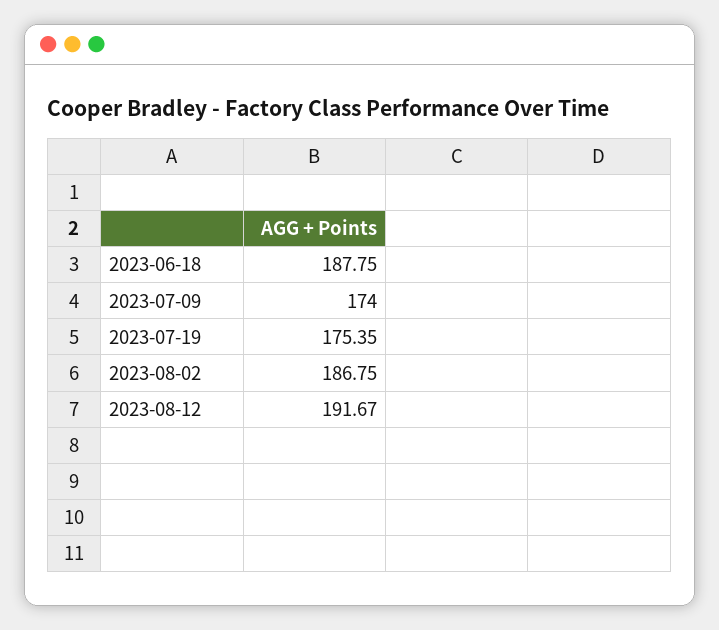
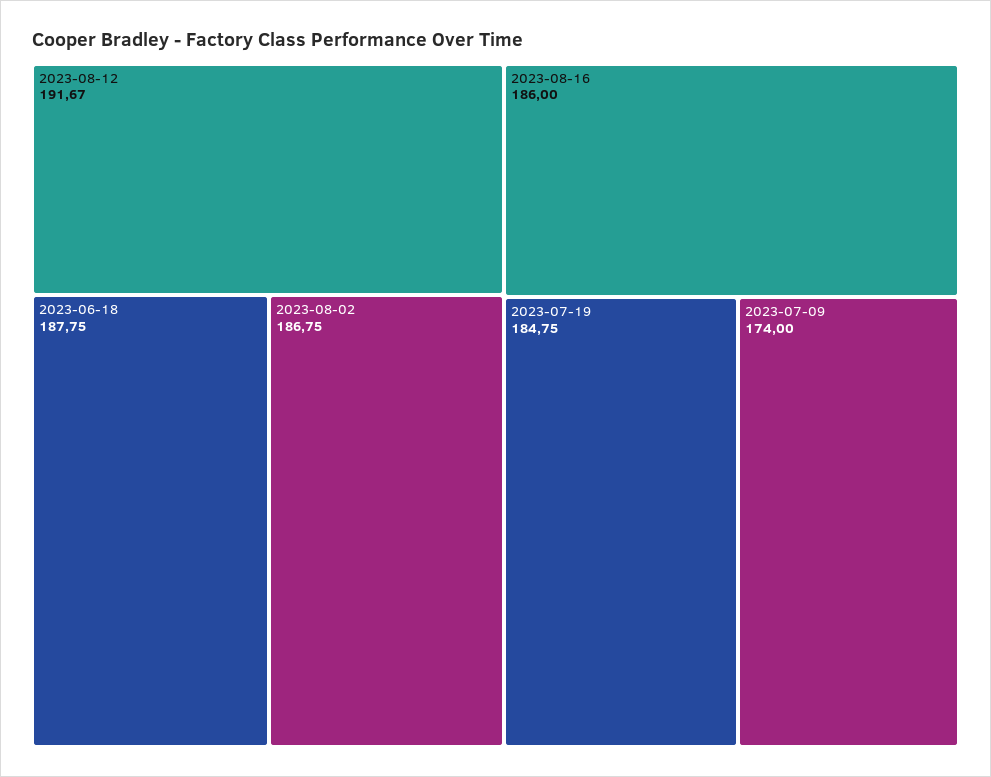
2023-07-19: 175.35 -> 184.75
2023-08-16: none -> 186

